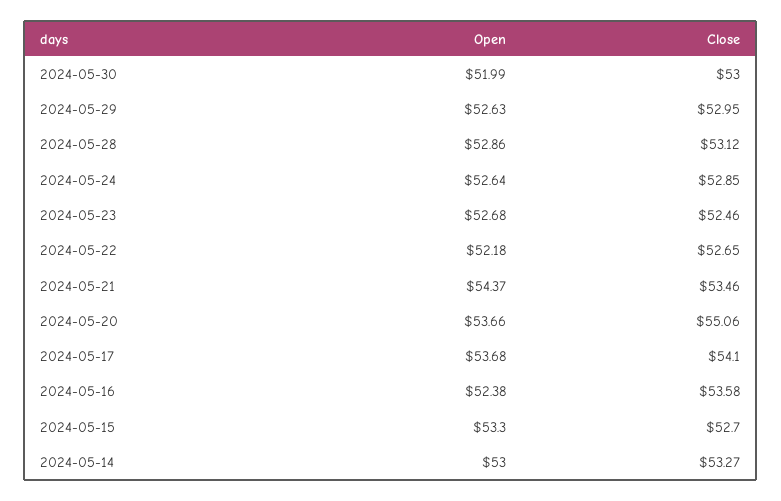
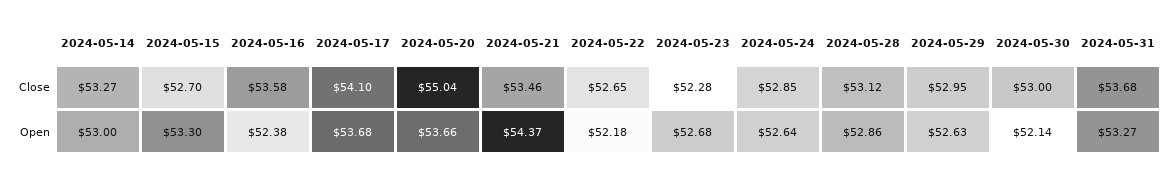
Open, 2024-05-30: 51.99 -> 52.14
Close, 2024-05-23: 52.46 -> 52.28
Close, 2024-05-20: 55.06 -> 55.04
Close, 2024-05-31: none -> 53.68
Open, 2024-05-31: none -> 53.27

